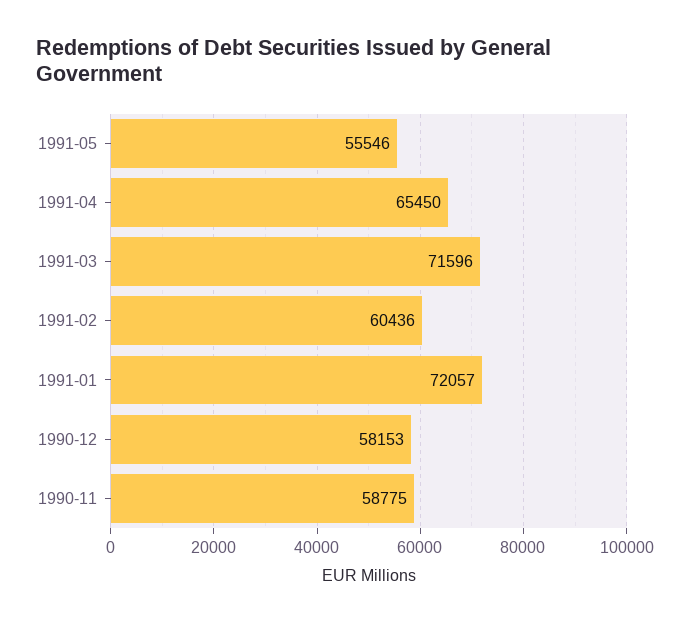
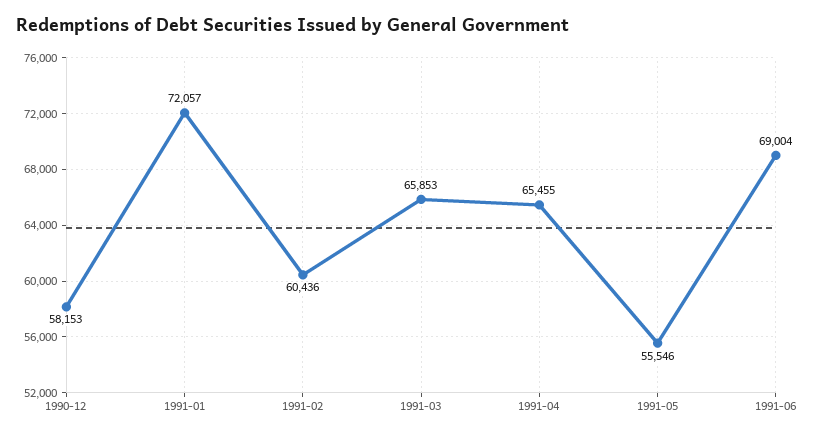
1991-04: 65450 -> 65455
1991-03: 71596 -> 65853
1990-11: 58775 -> none
1991-06: none -> 69004

